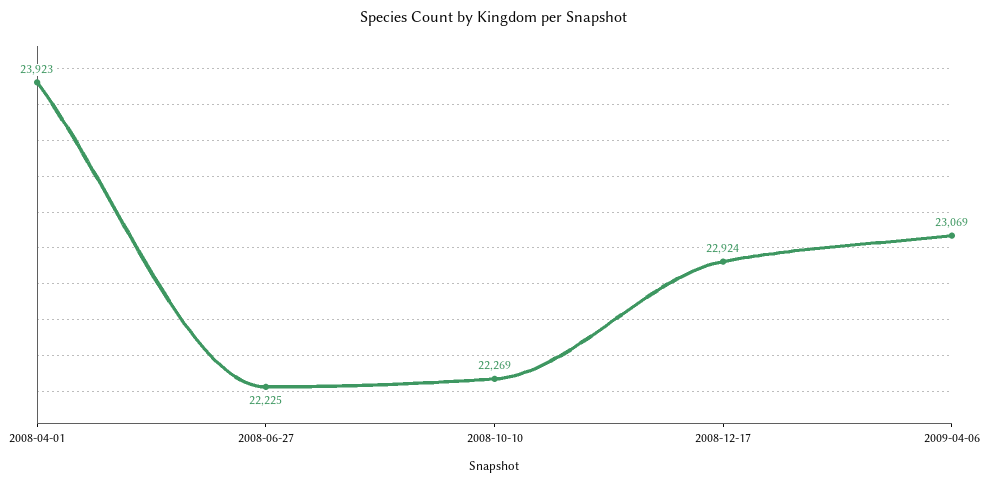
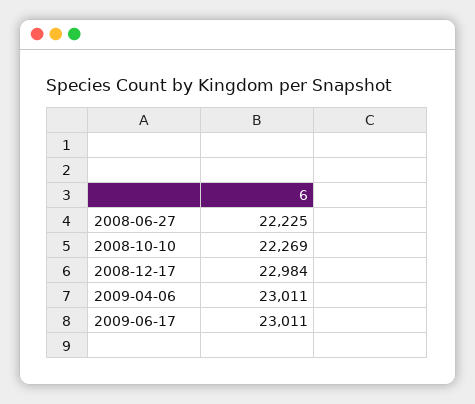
2008-04-01: 23923 -> none
2008-12-17: 22924 -> 22984
2009-04-06: 23069 -> 23011
2009-06-17: none -> 23011

